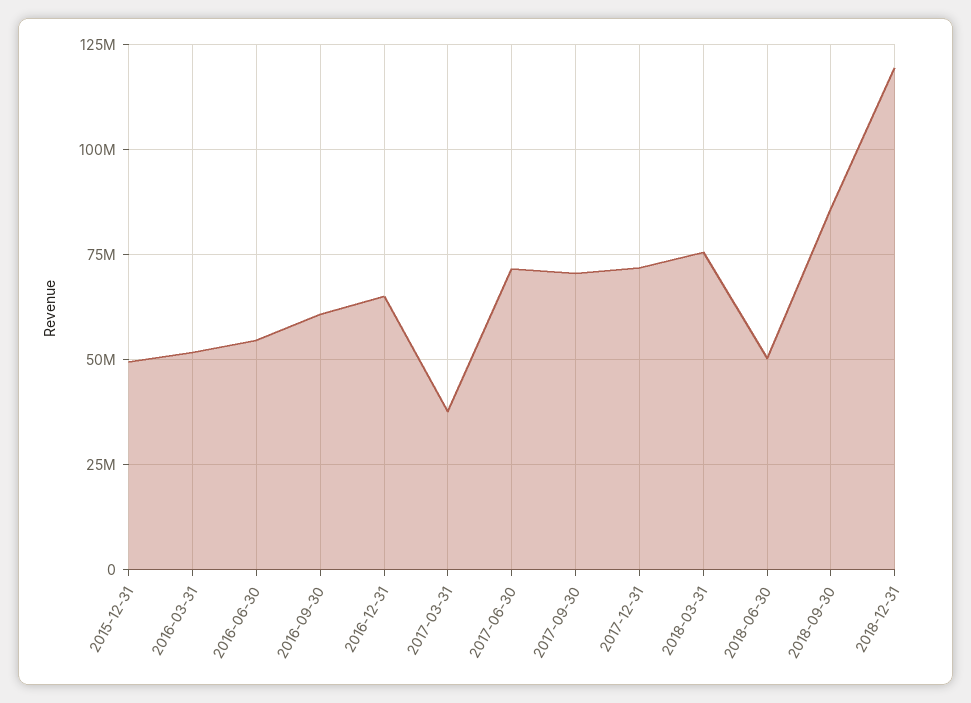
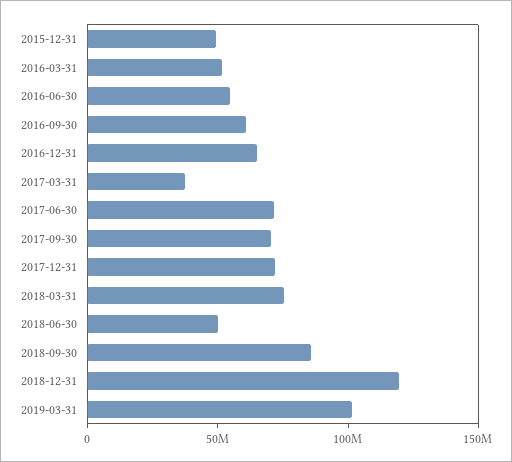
2019-03-31: none -> 100000000

